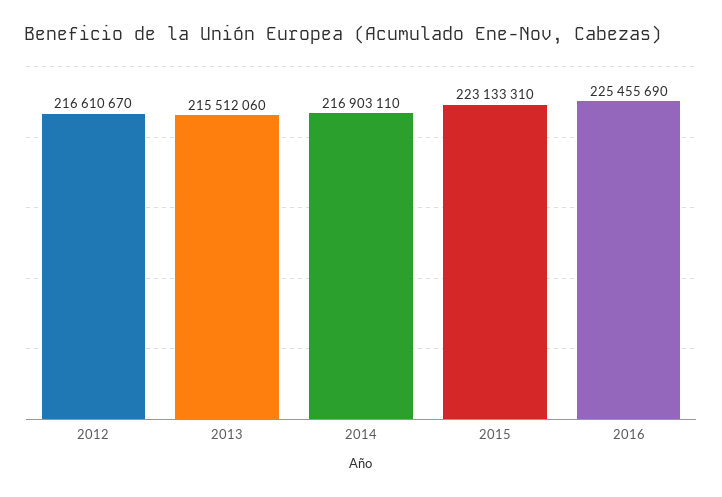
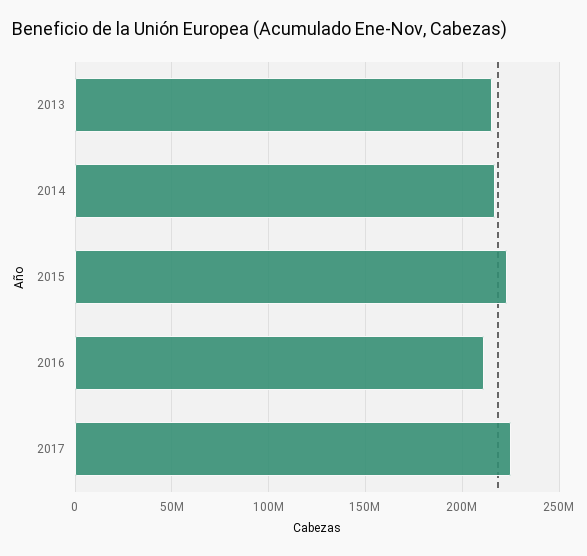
2012: 216610670 -> none
2016: 225455690 -> 210000000
2017: none -> 225000000

